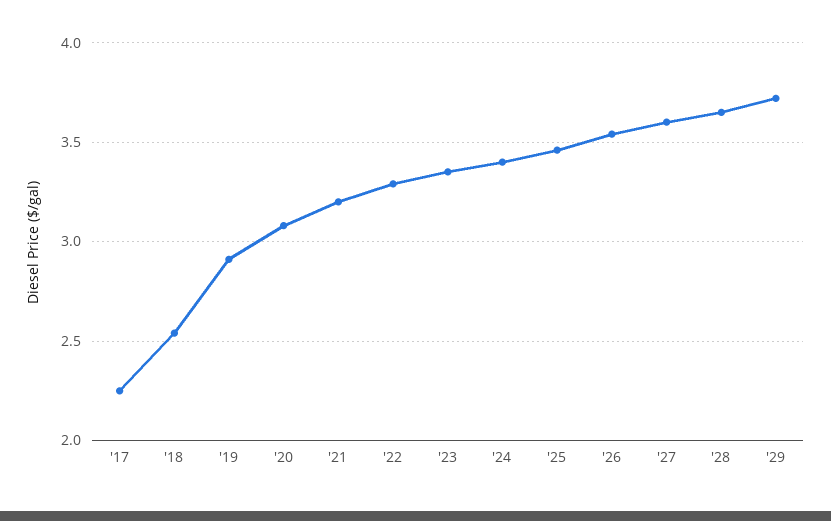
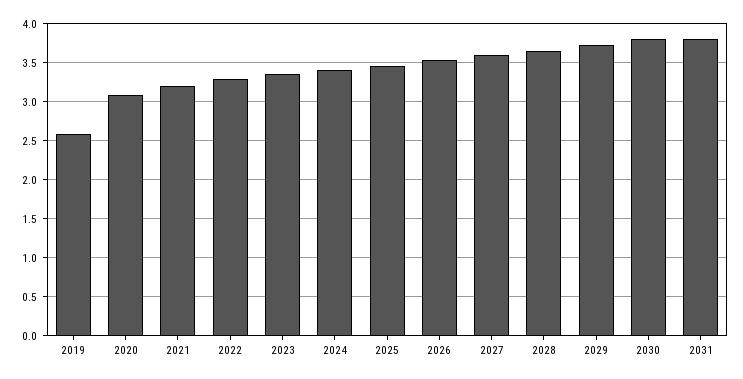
'17: 2.25 -> none
'18: 2.55 -> none
'19: 2.9 -> 2.6
2030: none -> 3.8
2031: none -> 3.8

